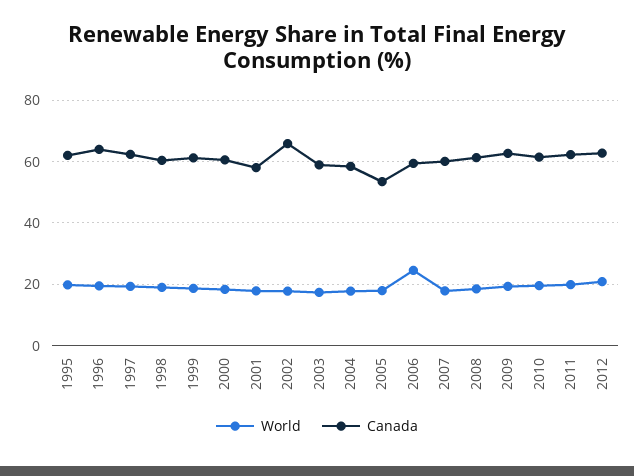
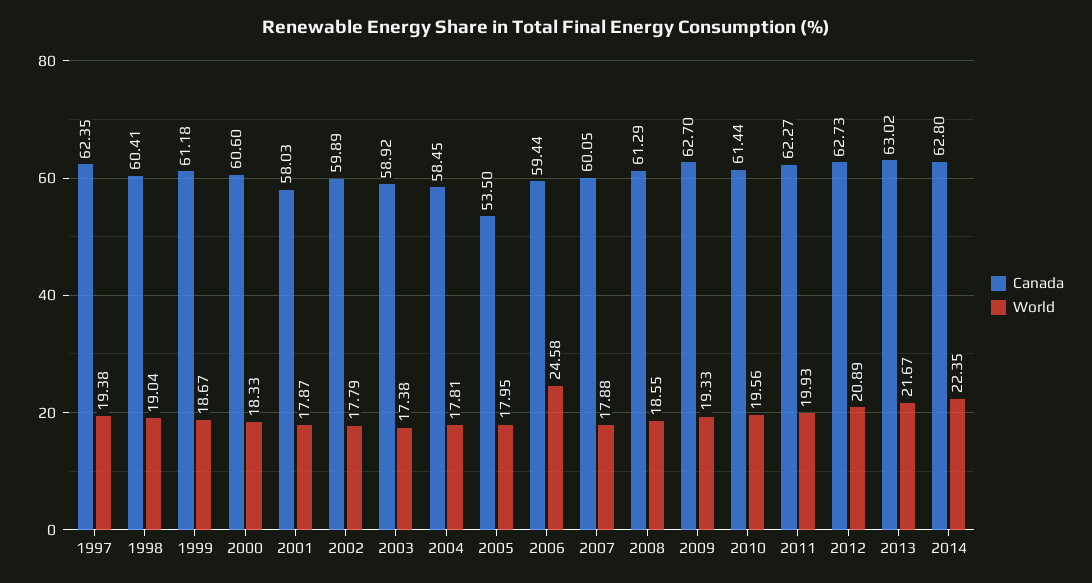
World, 1995: 20 -> none
Canada, 1995: 62 -> none
World, 1996: 20 -> none
Canada, 1996: 64 -> none
Canada, 2002: 66 -> 59.89
Canada, 2013: none -> 63.02
World, 2013: none -> 21.67
Canada, 2014: none -> 62.8
World, 2014: none -> 22.35

